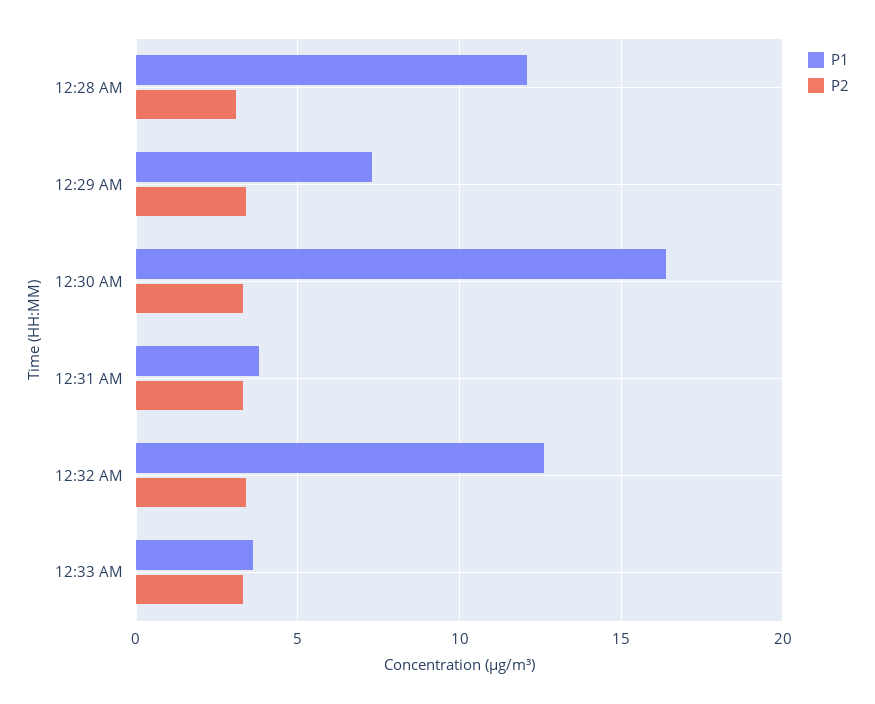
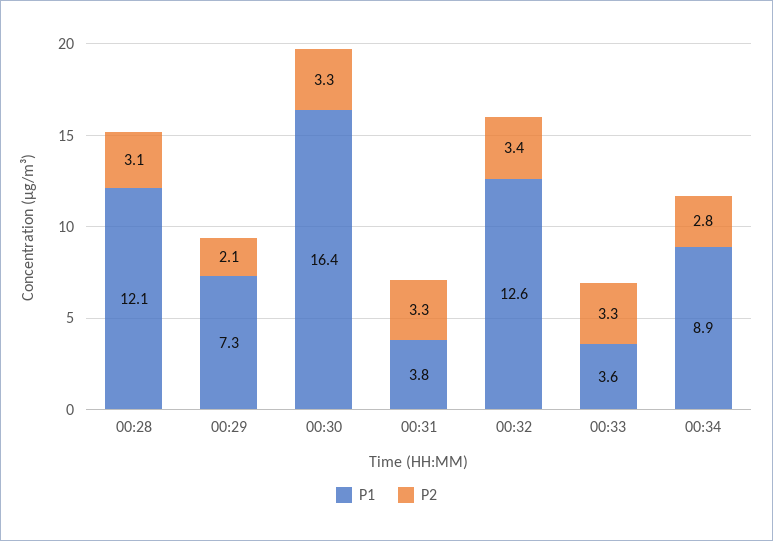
P2, 12:29 AM: 3.5 -> 2.1
P1, 00:34: none -> 8.9
P2, 00:34: none -> 2.8

